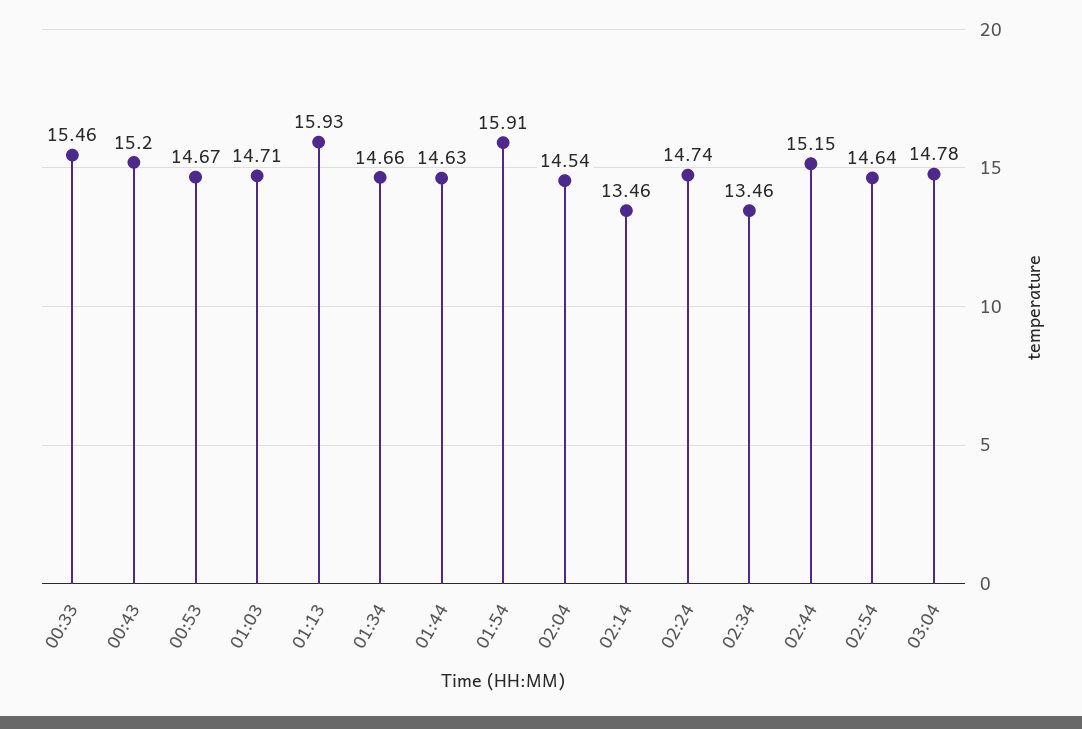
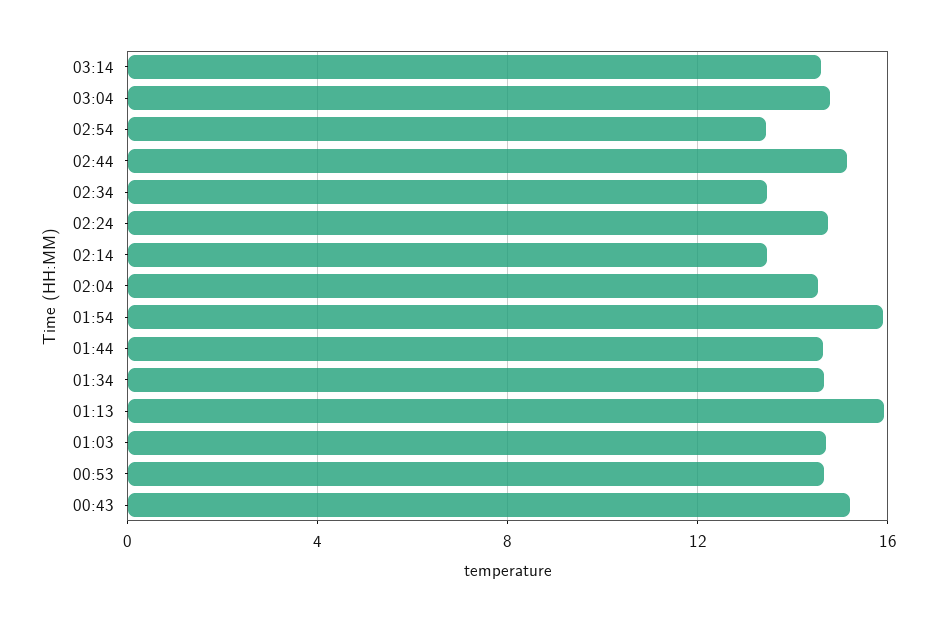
00:33: 15.46 -> none
02:54: 14.64 -> 13.5
03:14: none -> 14.5

